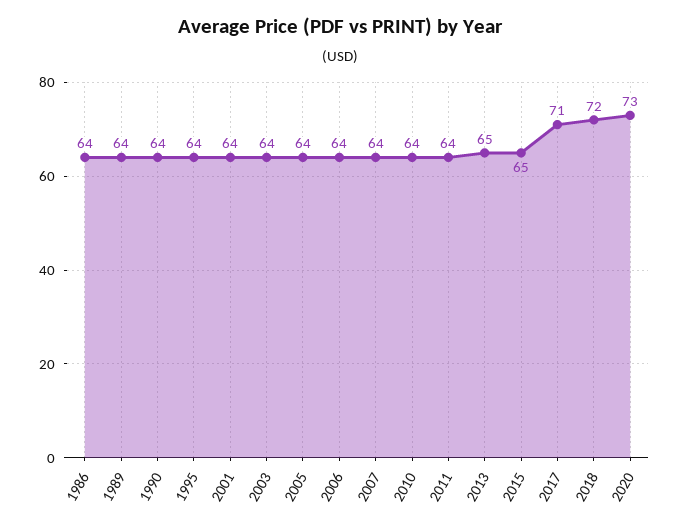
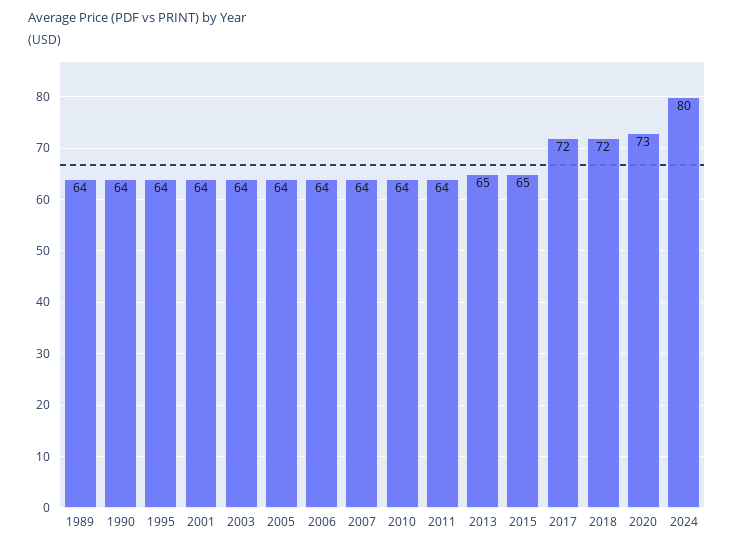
1986: 64 -> none
2017: 71 -> 72
2024: none -> 80

